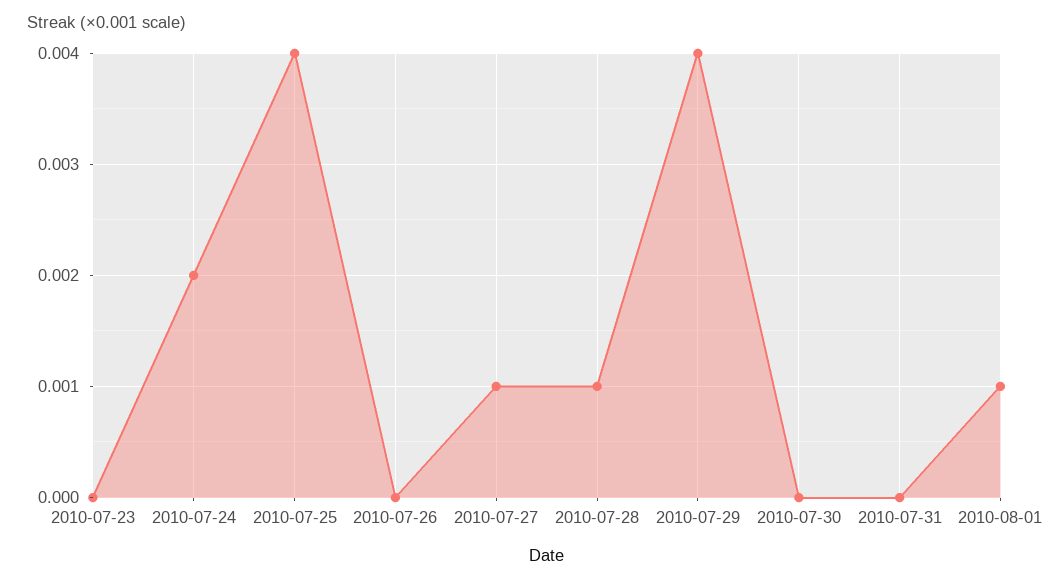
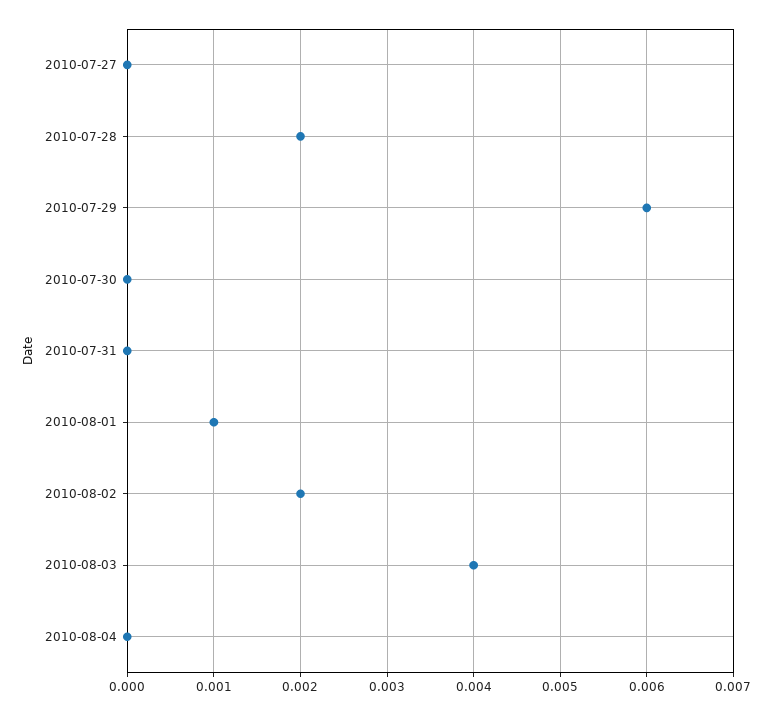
2010-07-23: 0 -> none
2010-07-24: 0.002 -> none
2010-07-25: 0.004 -> none
2010-07-26: 0 -> none
2010-07-27: 0.001 -> 0
2010-07-28: 0.001 -> 0.002
2010-07-29: 0.004 -> 0.006
2010-08-02: none -> 0.002
2010-08-03: none -> 0.004
2010-08-04: none -> 0

